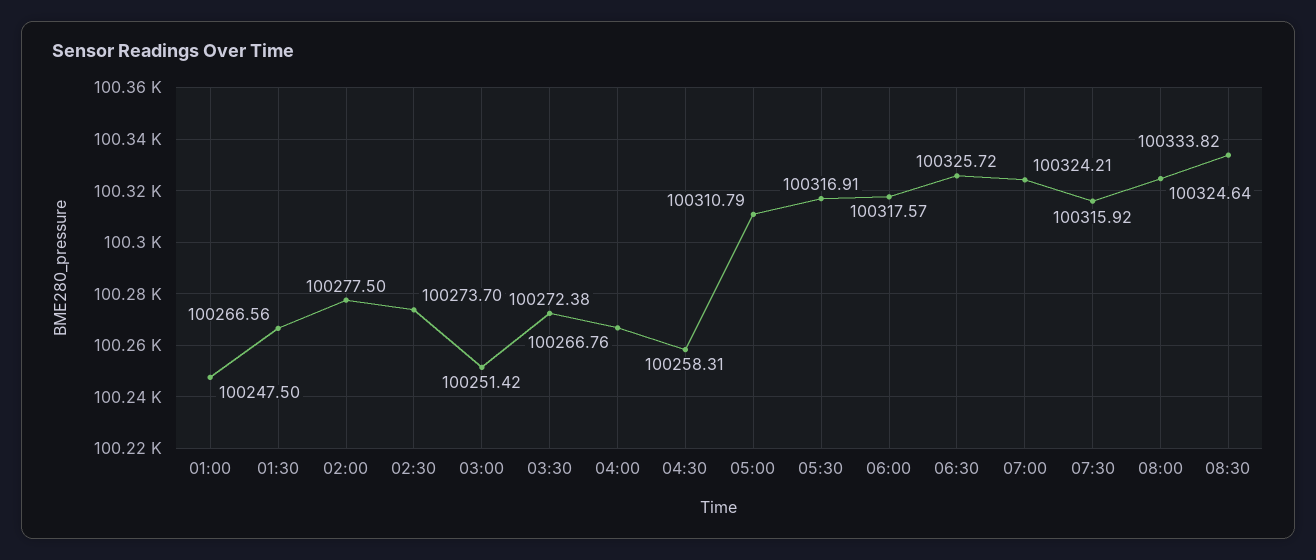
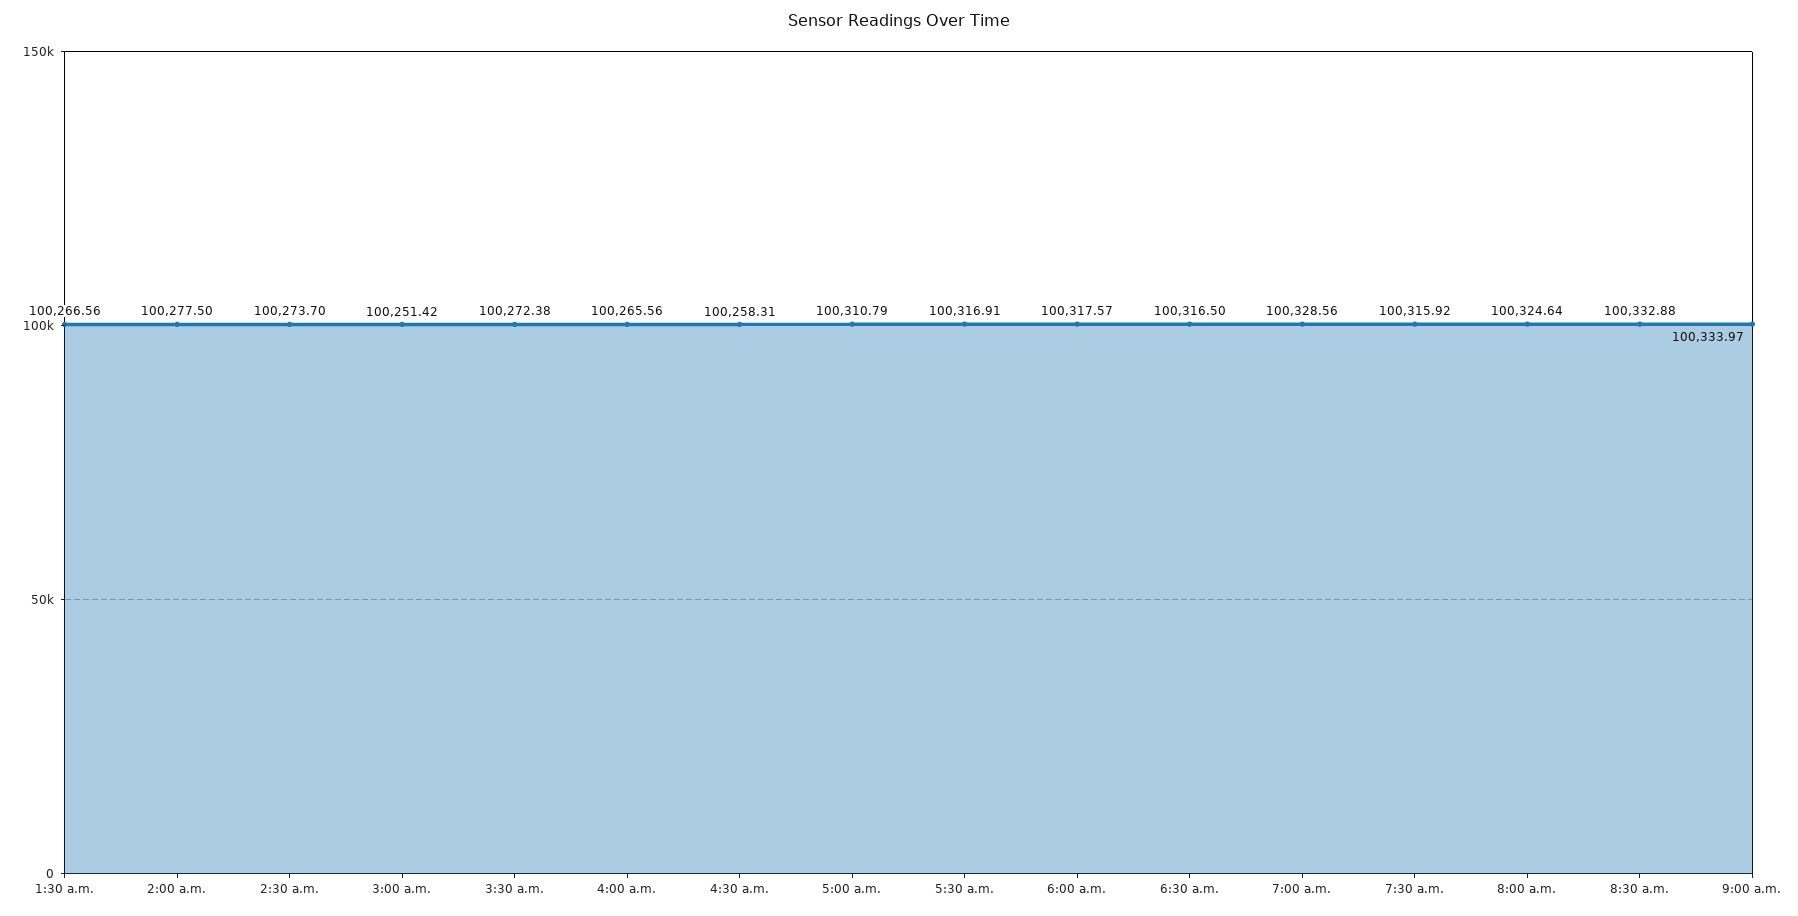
01:00: 100247.5 -> none
04:00: 100266.76 -> 100265.56
06:30: 100325.72 -> 100316.5
07:00: 100324.21 -> 100328.56
08:30: 100333.82 -> 100332.88
9:00 a.m.: none -> 100333.97

